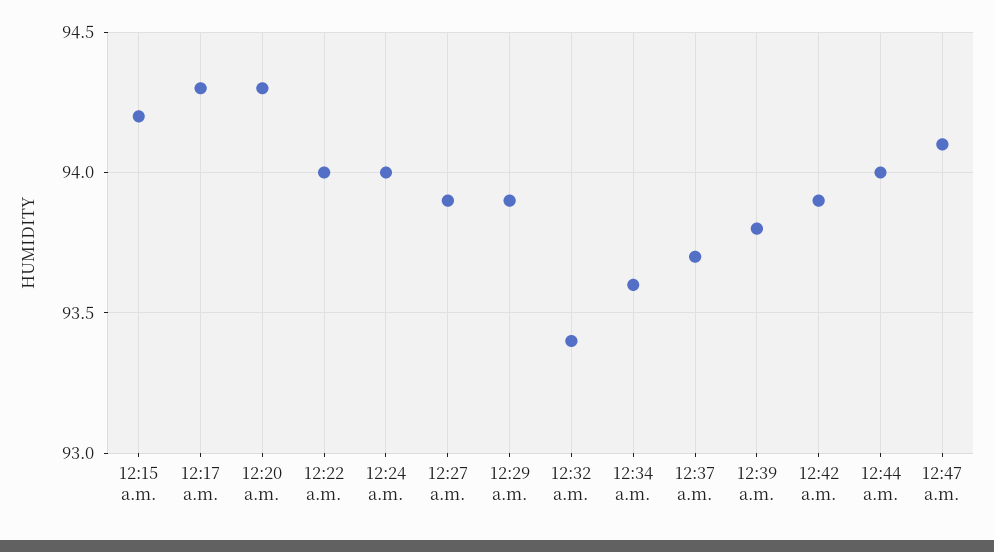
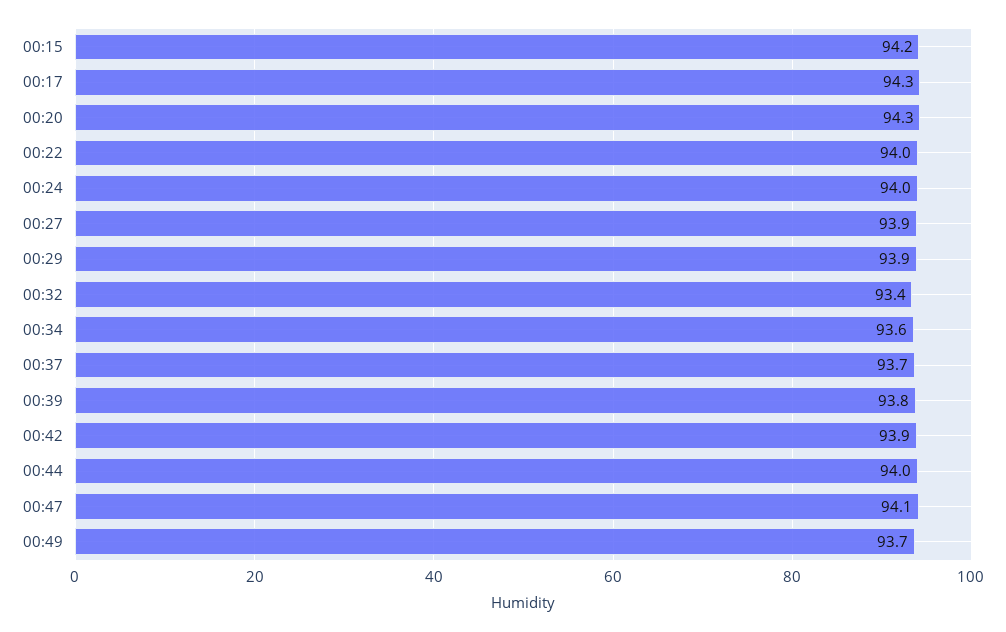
00:49: none -> 93.7

